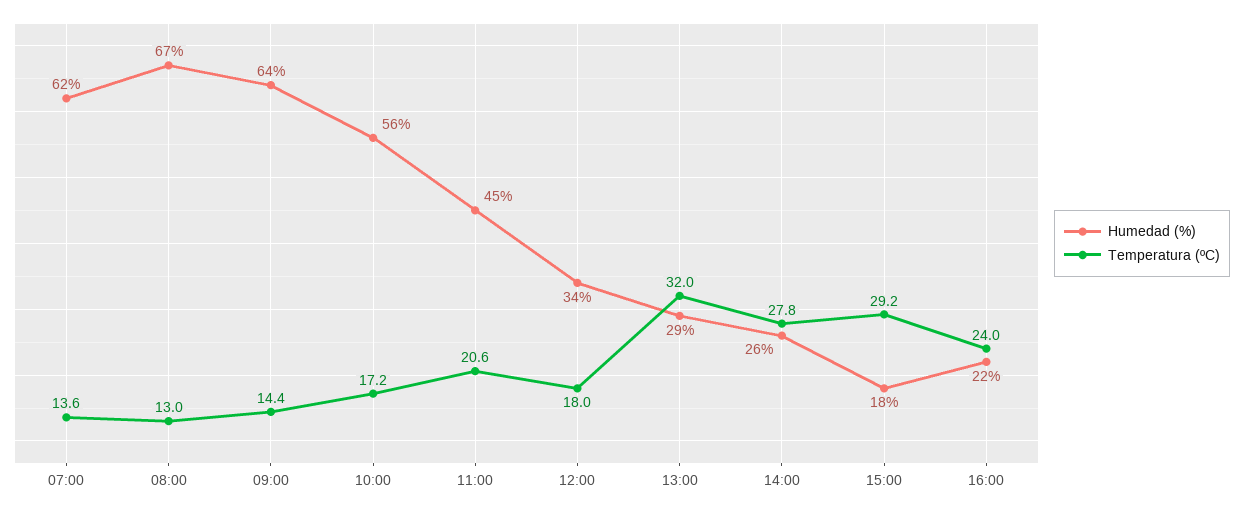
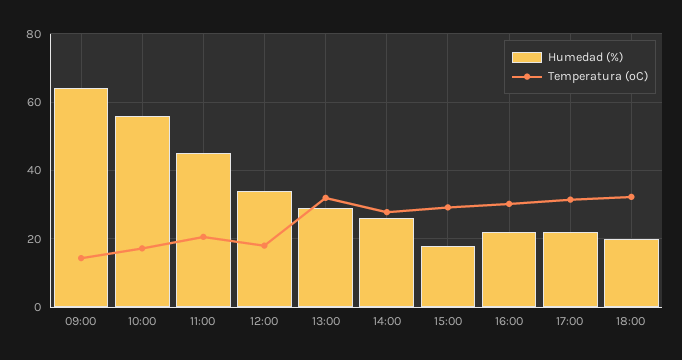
Humedad (%), 07:00: 62 -> none
Temperatura (ºC), 07:00: 13.6 -> none
Humedad (%), 08:00: 67 -> none
Temperatura (ºC), 08:00: 13 -> none
Temperatura (ºC), 16:00: 24 -> 30
Humedad (%), 17:00: none -> 22
Temperatura (ºC), 17:00: none -> 32
Humedad (%), 18:00: none -> 20
Temperatura (ºC), 18:00: none -> 32

